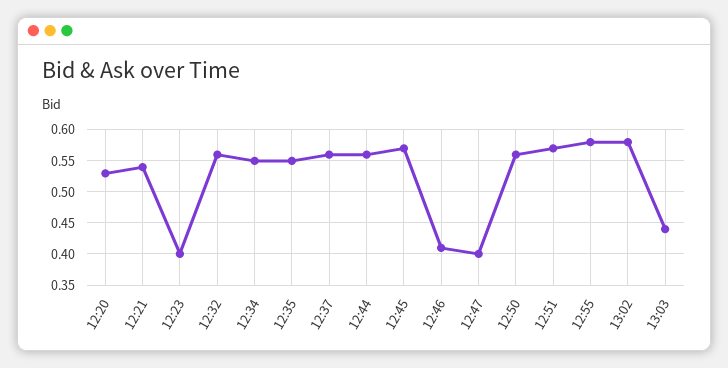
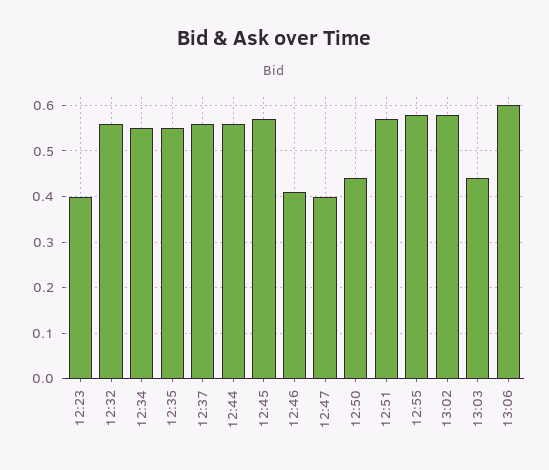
12:20: 0.53 -> none
12:21: 0.54 -> none
12:50: 0.56 -> 0.45
13:06: none -> 0.6

